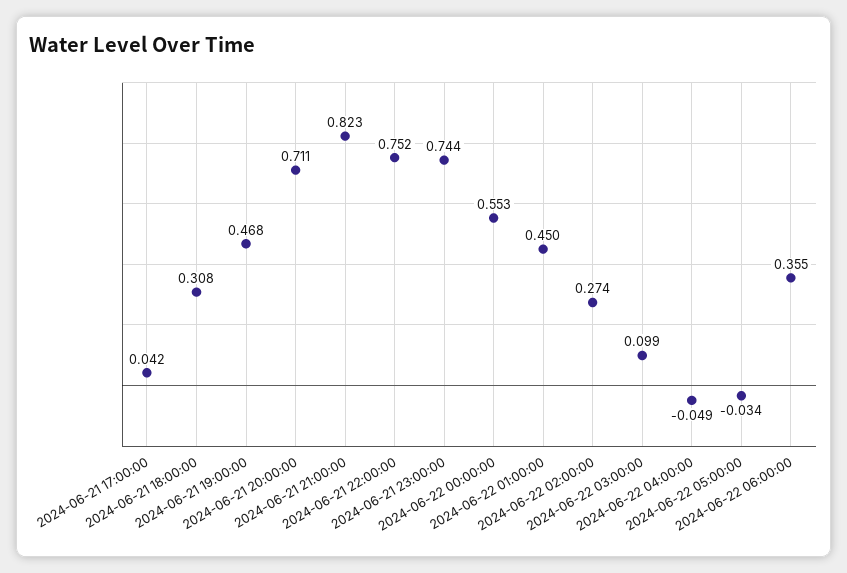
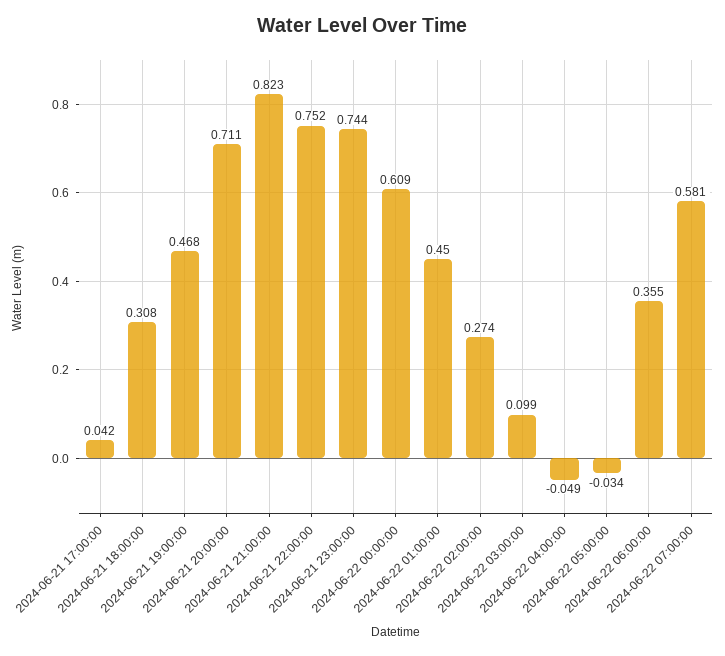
2024-06-22 00:00:00: 0.553 -> 0.609
2024-06-22 07:00:00: none -> 0.581

